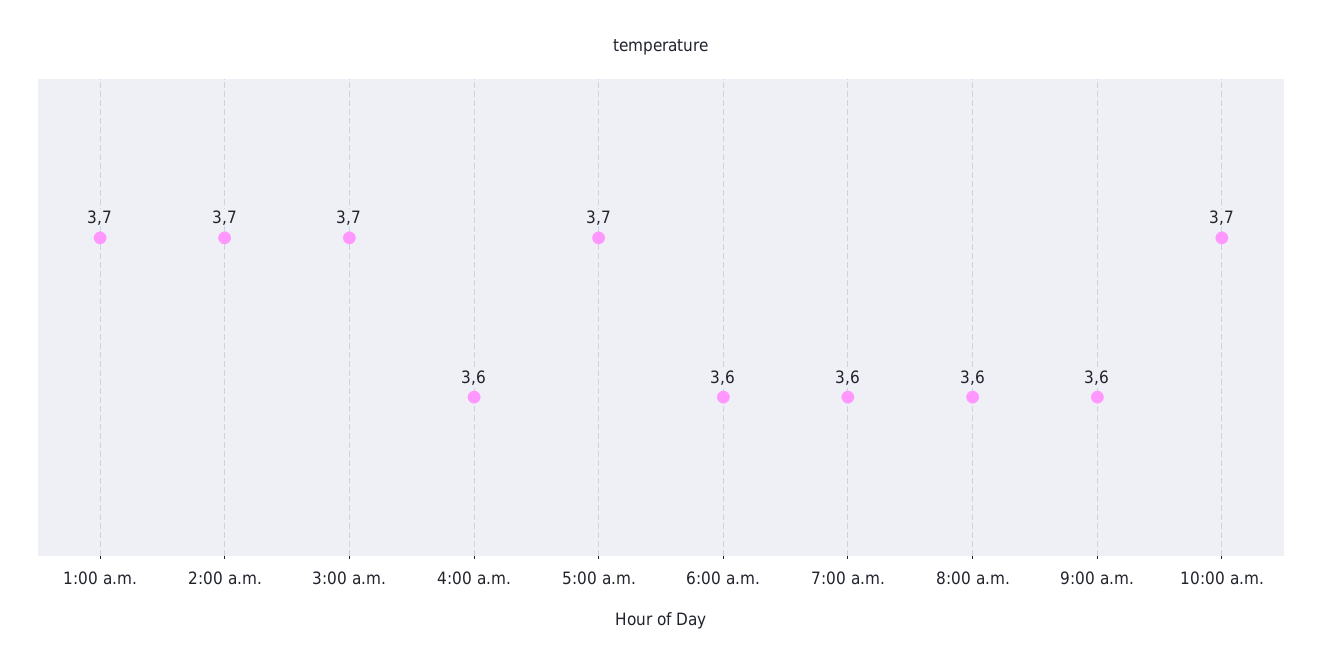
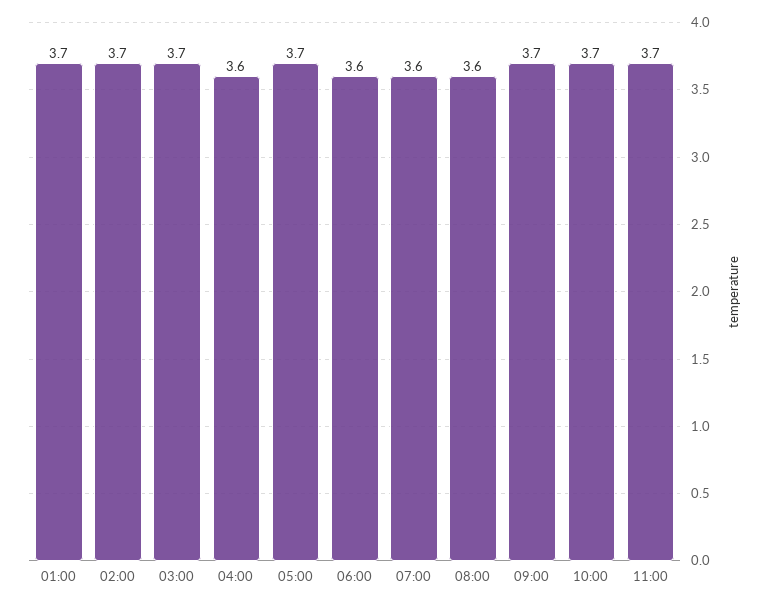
9:00 a.m.: 3.6 -> 3.7
11:00: none -> 3.7

